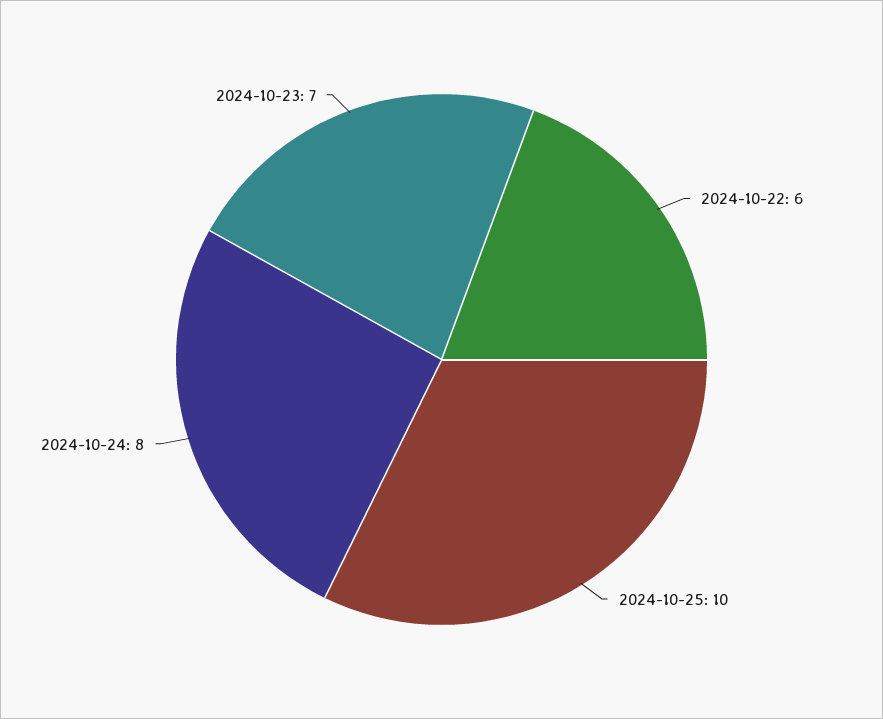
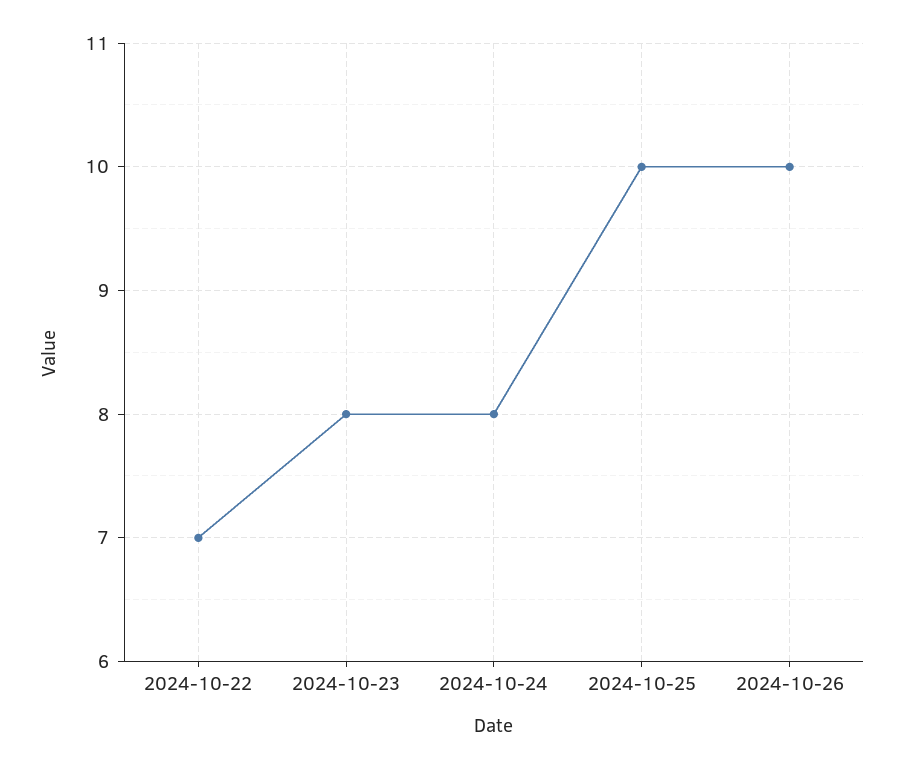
2024-10-22: 6 -> 7
2024-10-23: 7 -> 8
2024-10-26: none -> 10

